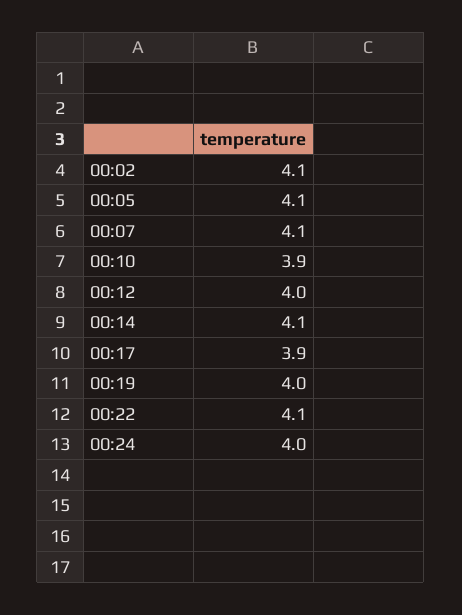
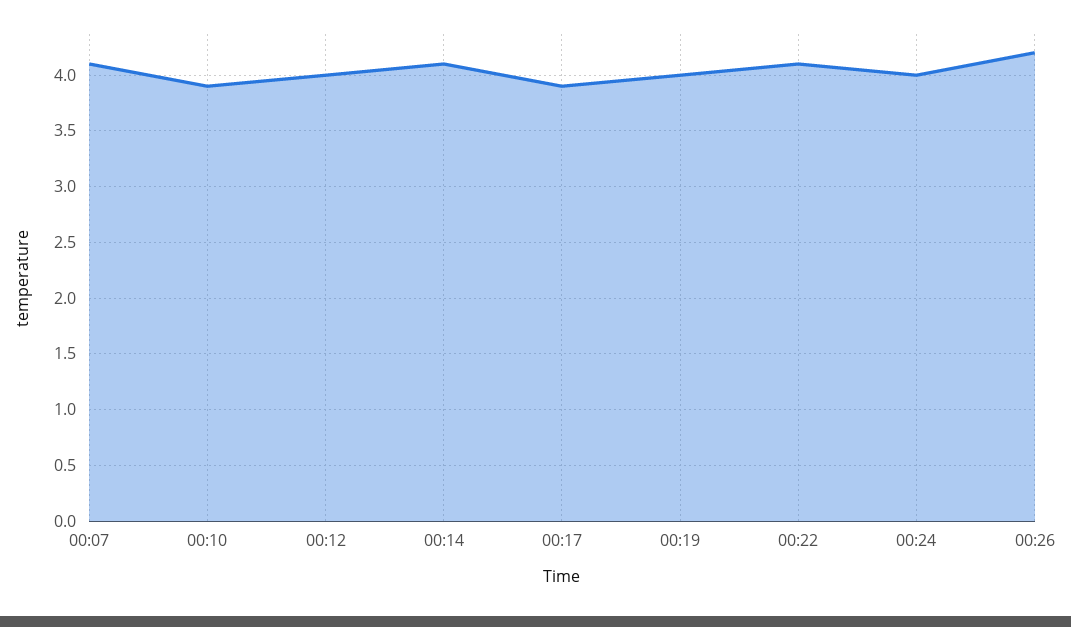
00:02: 4.1 -> none
00:05: 4.1 -> none
00:26: none -> 4.2

